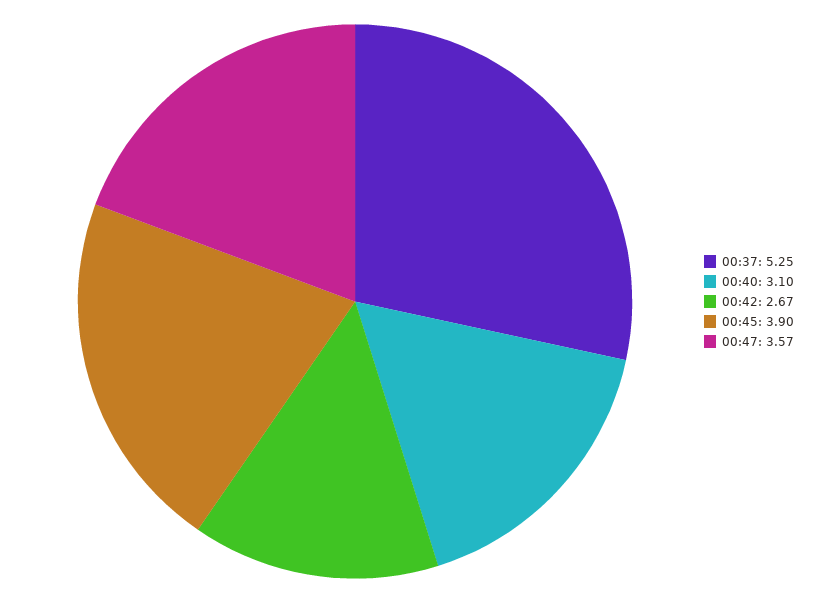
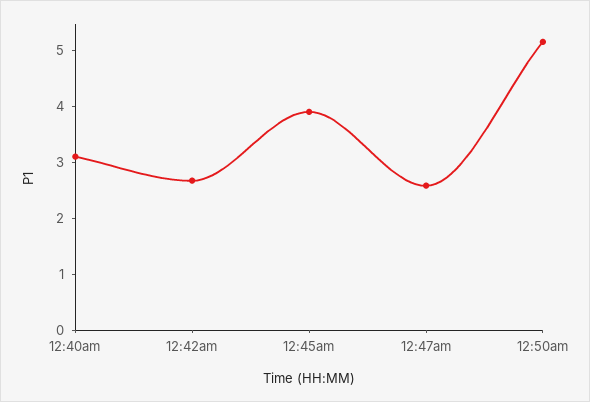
00:37: 5.25 -> none
00:47: 3.57 -> 2.6
12:50am: none -> 5.2

